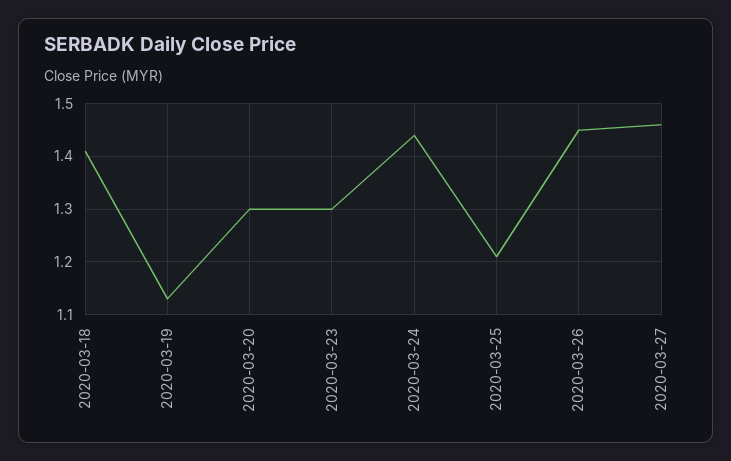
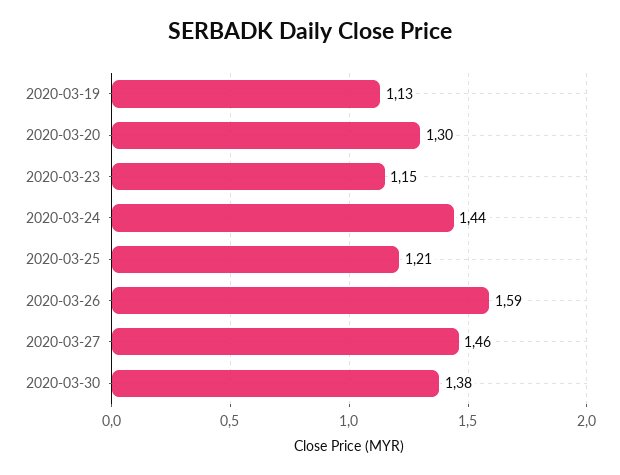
2020-03-18: 1.4 -> none
2020-03-23: 1.3 -> 1.15
2020-03-26: 1.45 -> 1.59
2020-03-30: none -> 1.38

